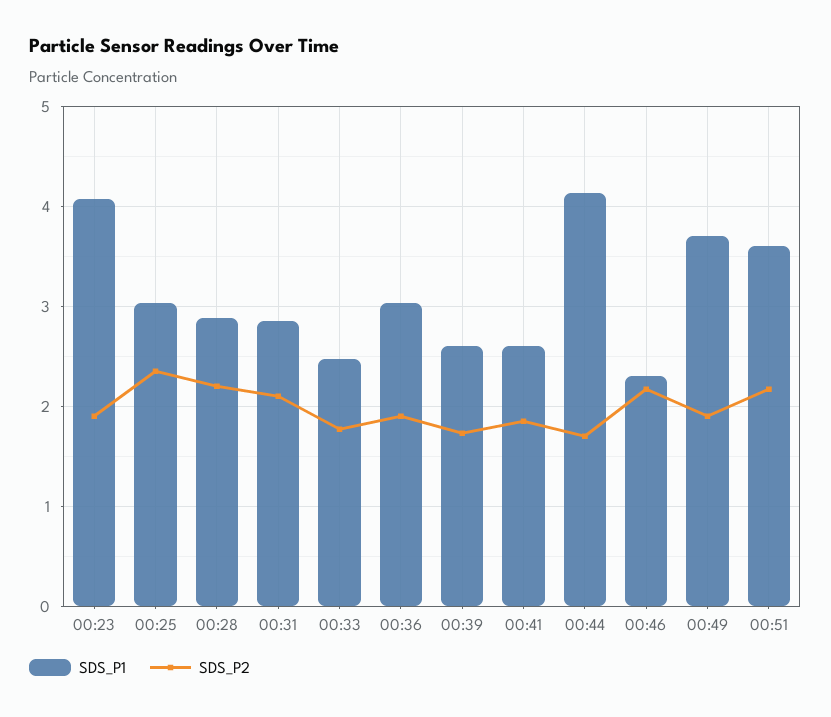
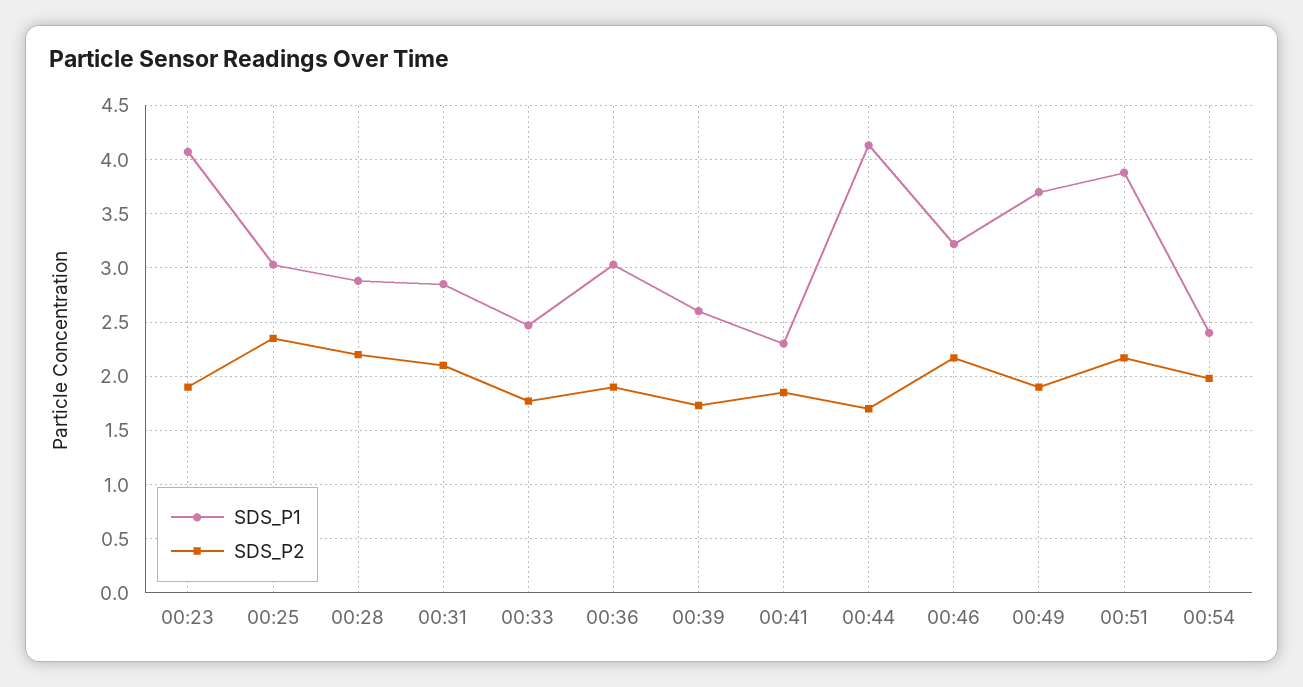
SDS_P1, 00:41: 2.6 -> 2.3
SDS_P1, 00:46: 2.3 -> 3.2
SDS_P1, 00:51: 3.6 -> 3.9
SDS_P1, 00:54: none -> 2.4
SDS_P2, 00:54: none -> 2

